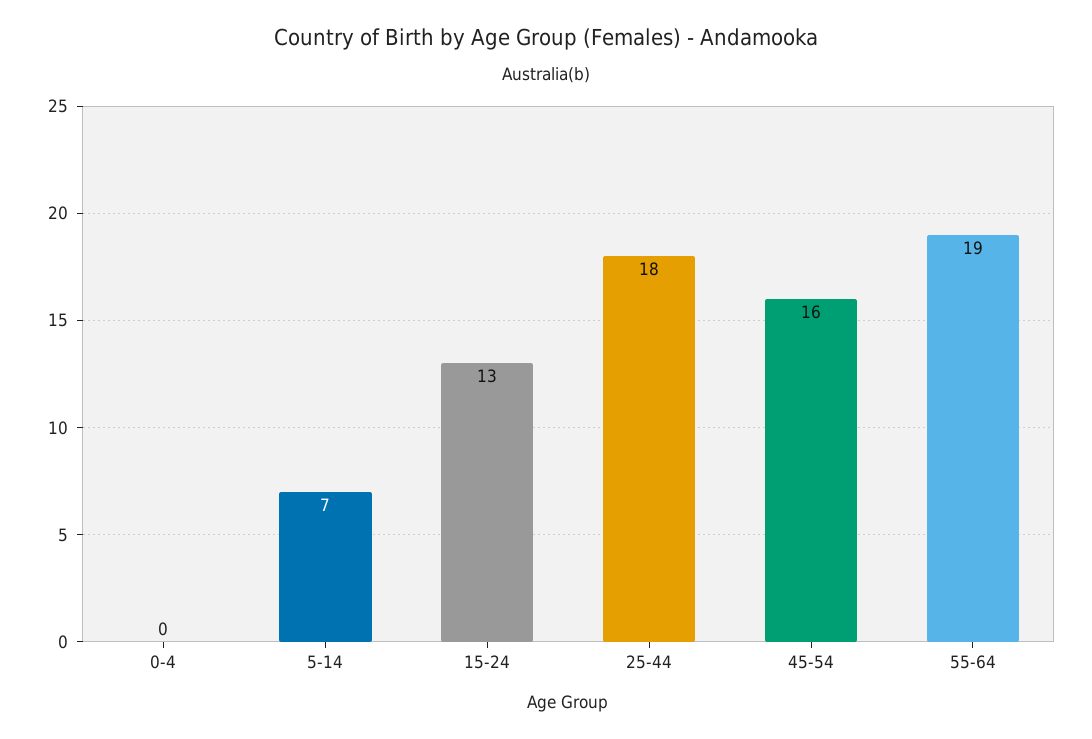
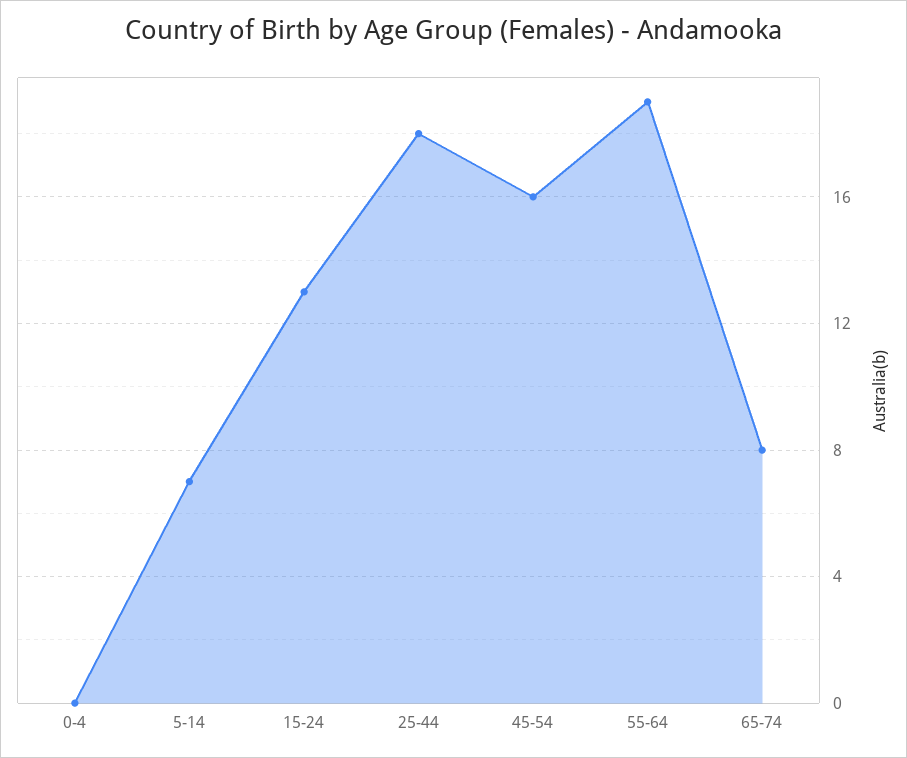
65-74: none -> 8

